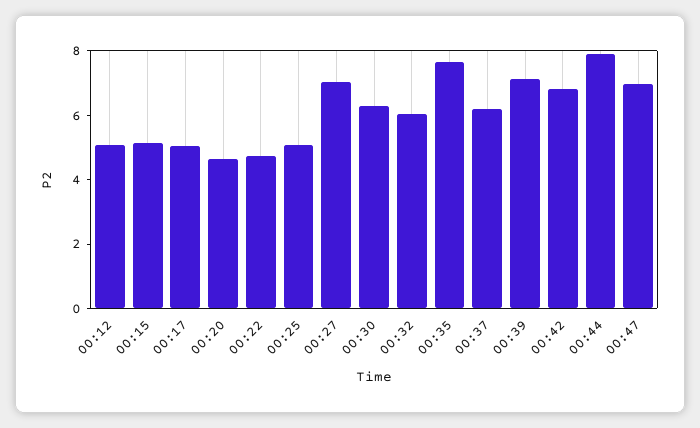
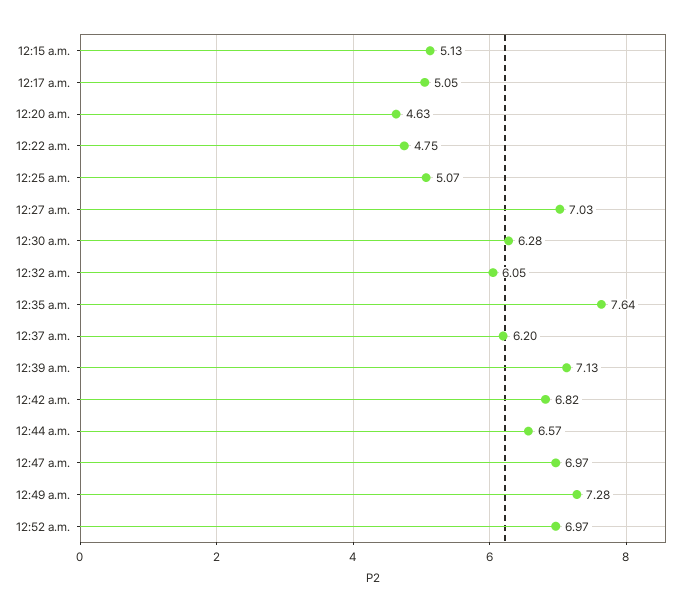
00:12: 5 -> none
00:44: 8 -> 6.57
12:49 a.m.: none -> 7.28
12:52 a.m.: none -> 6.97

